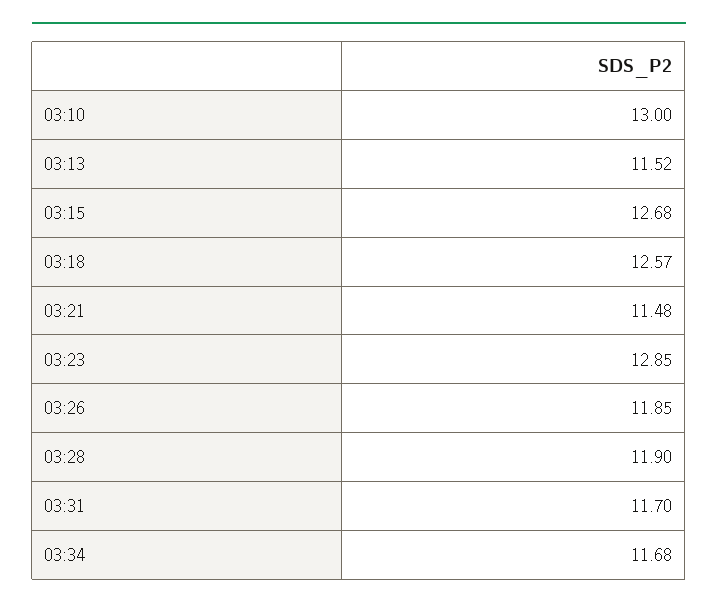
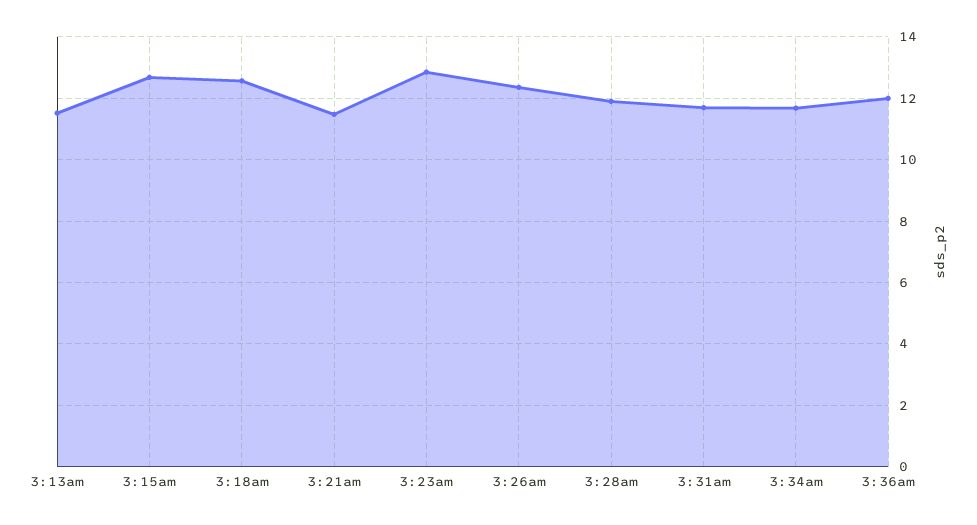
03:10: 13 -> none
03:26: 11.85 -> 12.4
3:36am: none -> 12

